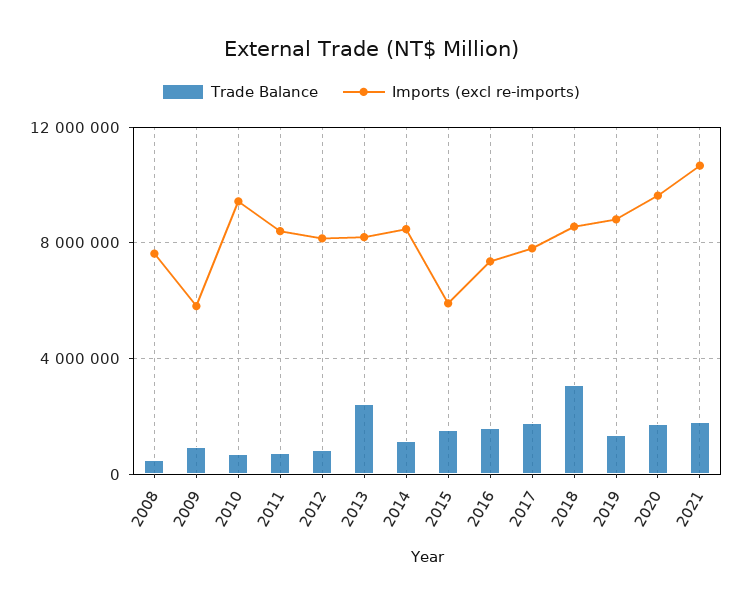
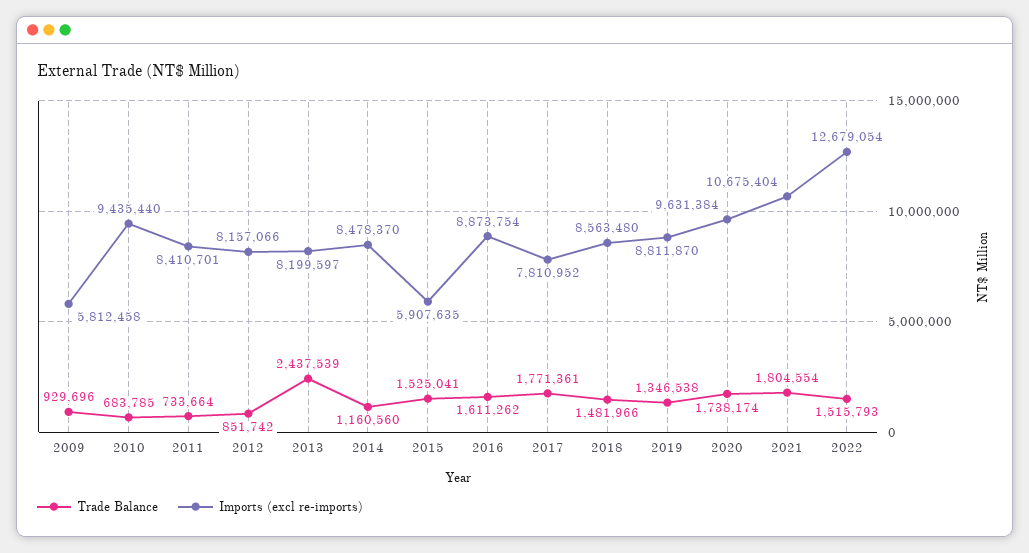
Trade Balance, 2008: 500000 -> none
Imports (excl re-imports), 2008: 7500000 -> none
Imports (excl re-imports), 2016: 7500000 -> 8873754
Trade Balance, 2018: 3000000 -> 1481966
Trade Balance, 2022: none -> 1515793
Imports (excl re-imports), 2022: none -> 12679054

